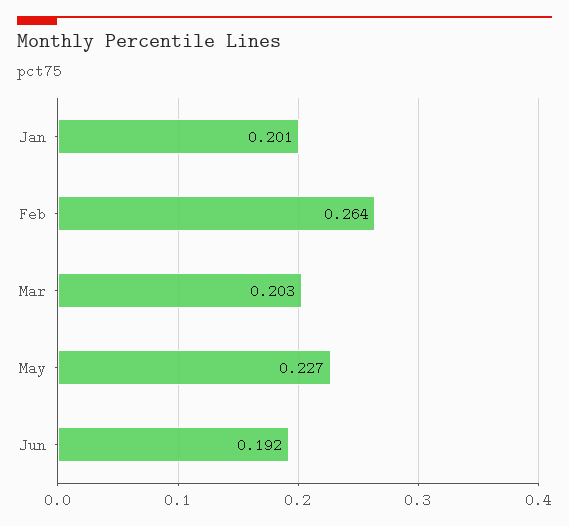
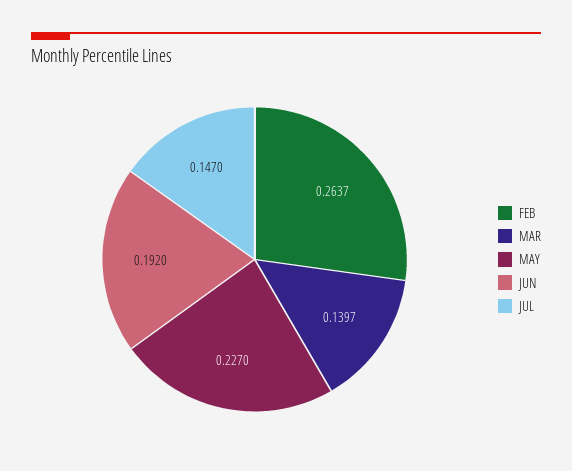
Jan: 0.201 -> none
Mar: 0.203 -> 0.1397
JUL: none -> 0.147

